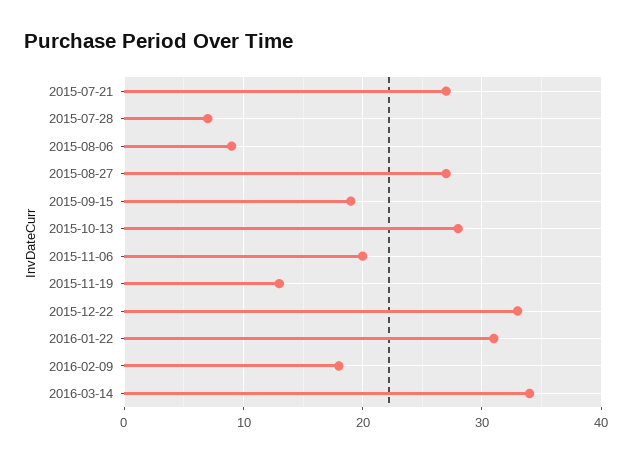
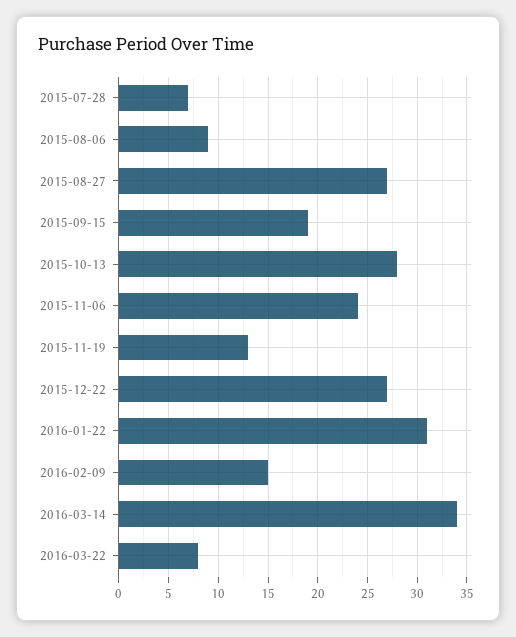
2015-07-21: 27 -> none
2015-11-06: 20 -> 24
2015-12-22: 33 -> 27
2016-02-09: 18 -> 15
2016-03-22: none -> 8

